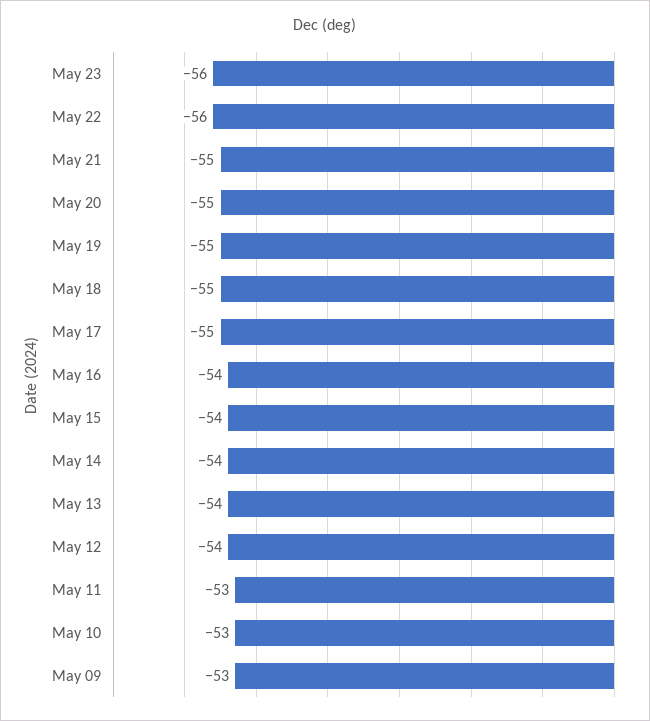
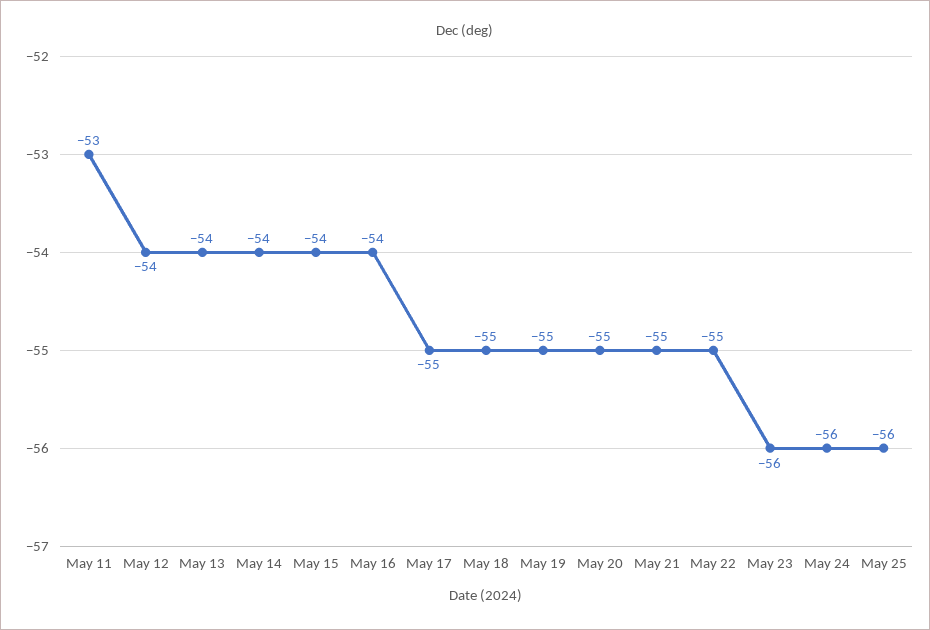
May 22: -56 -> -55
May 10: -53 -> none
May 09: -53 -> none
May 24: none -> -56
May 25: none -> -56

